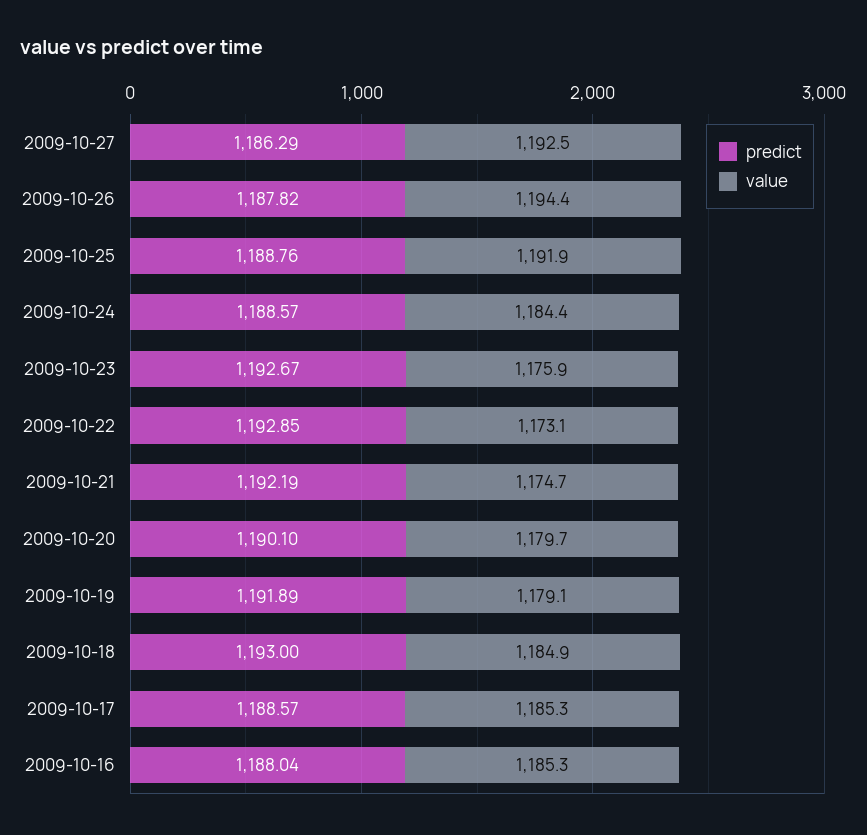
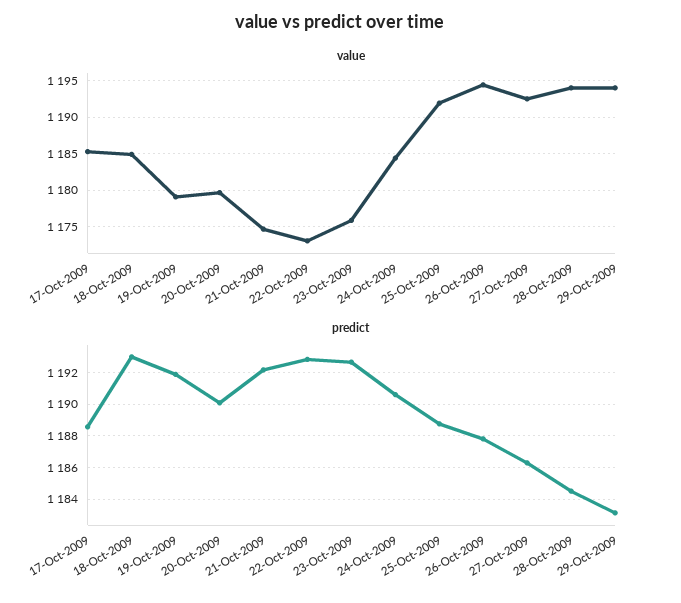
predict, 2009-10-24: 1188.57 -> 1190.5
predict, 2009-10-16: 1188.04 -> none
value, 2009-10-16: 1185.3 -> none
value, 28-Oct-2009: none -> 1194
value, 29-Oct-2009: none -> 1194
predict, 28-Oct-2009: none -> 1184.5
predict, 29-Oct-2009: none -> 1183

